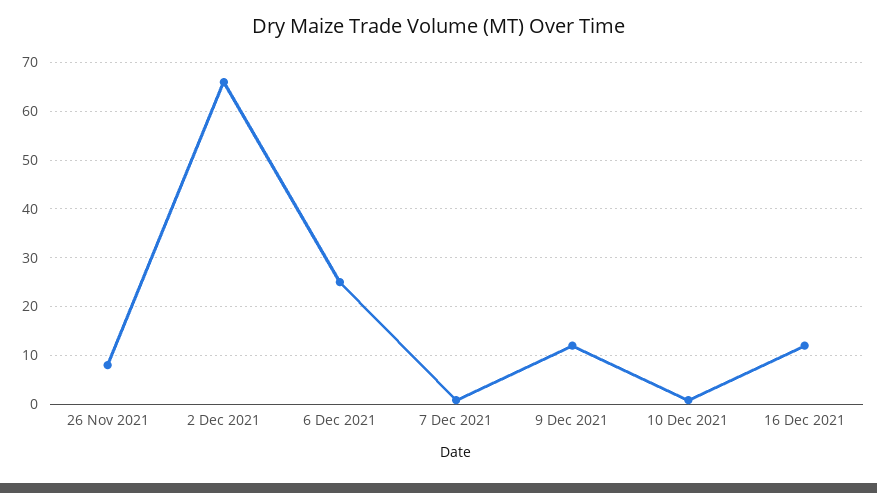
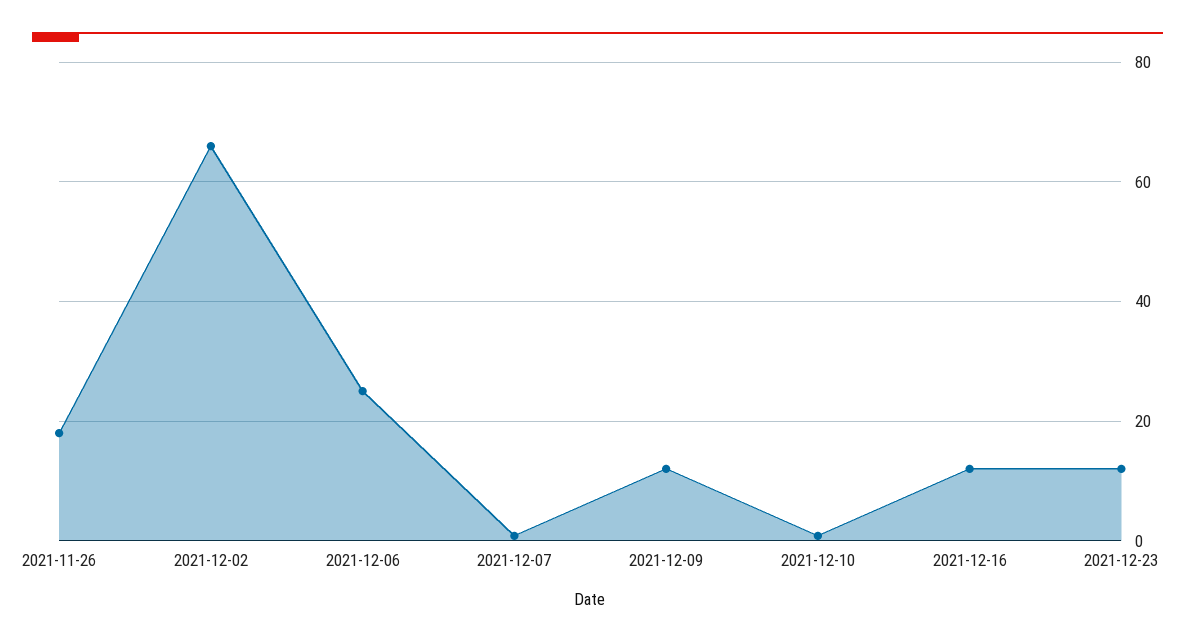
26 Nov 2021: 8 -> 18
2021-12-23: none -> 12

